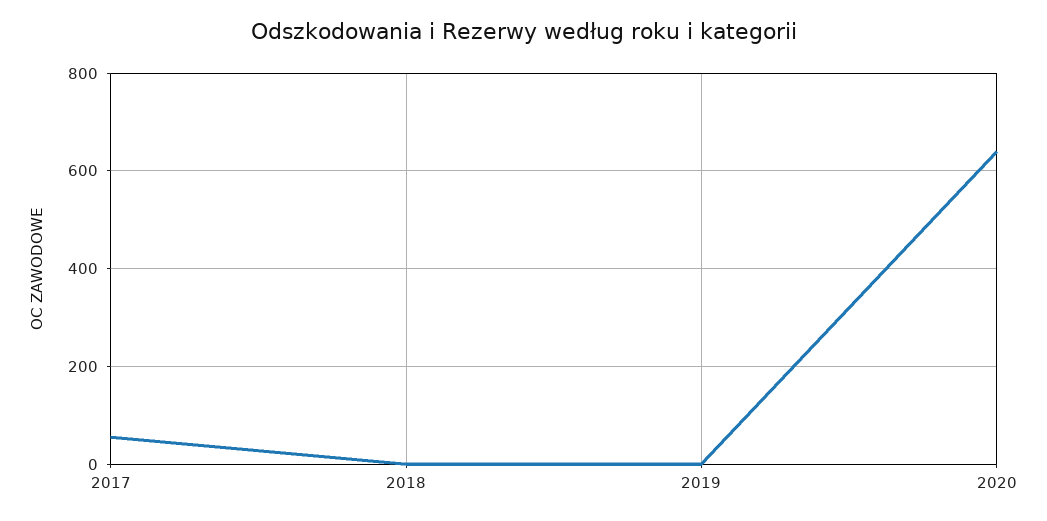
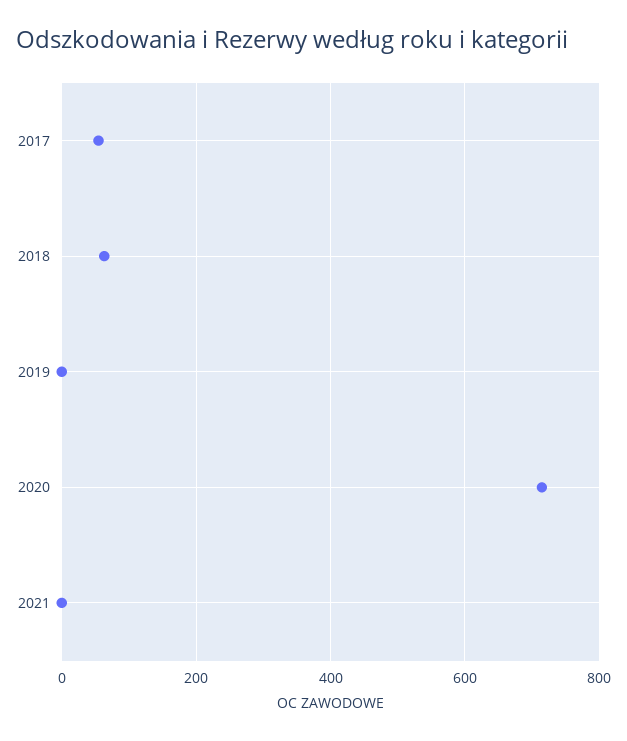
2018: 0 -> 60
2020: 640 -> 720
2021: none -> 0

